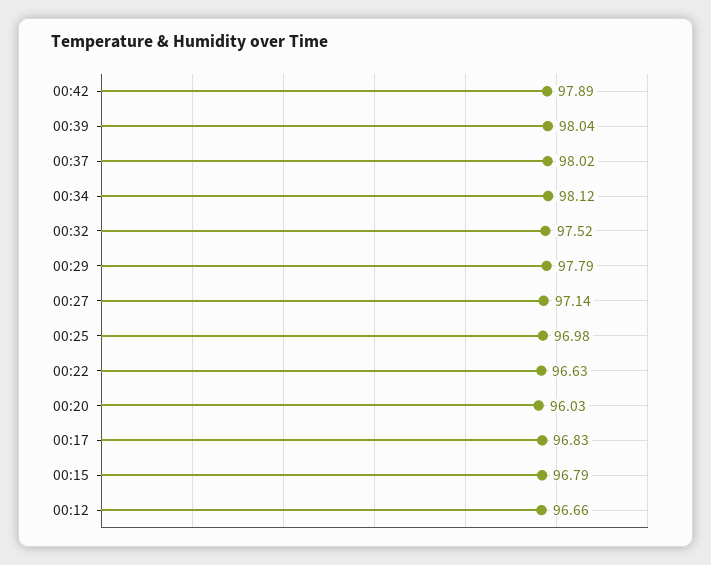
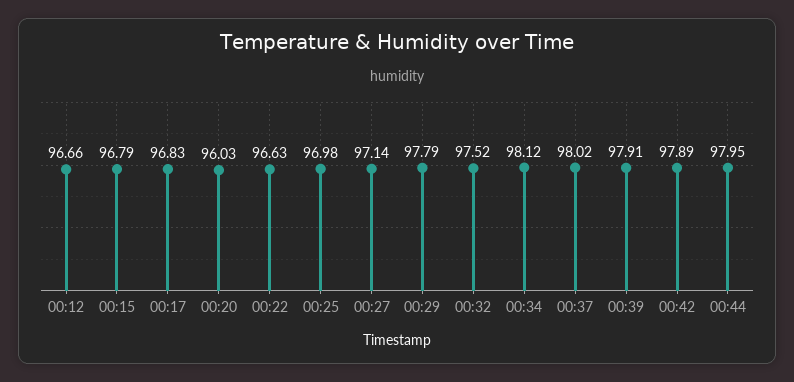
00:39: 98.04 -> 97.91
00:44: none -> 97.95

